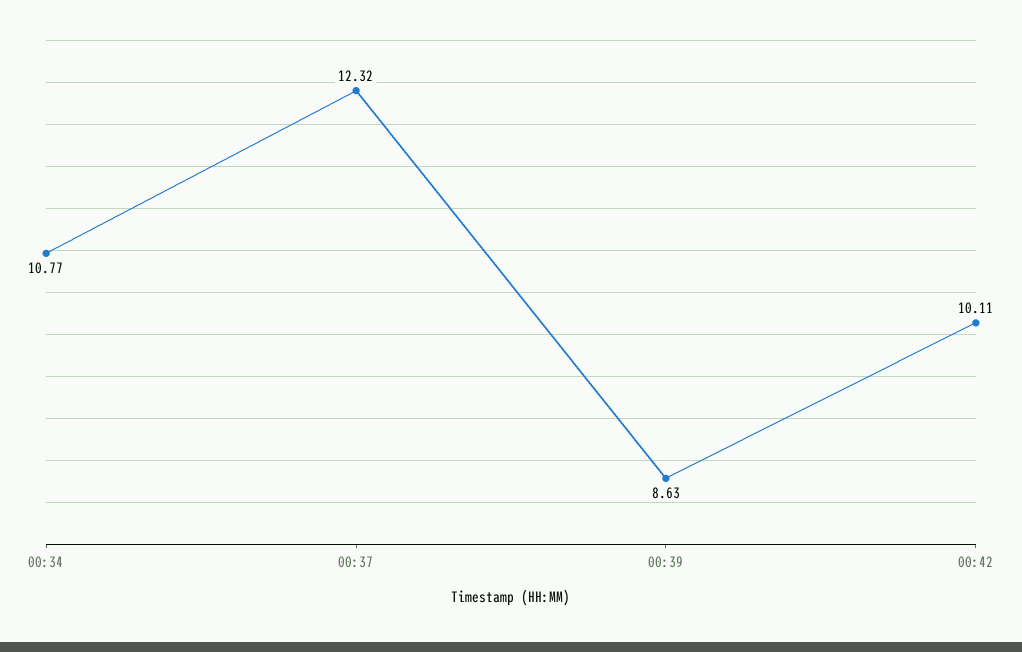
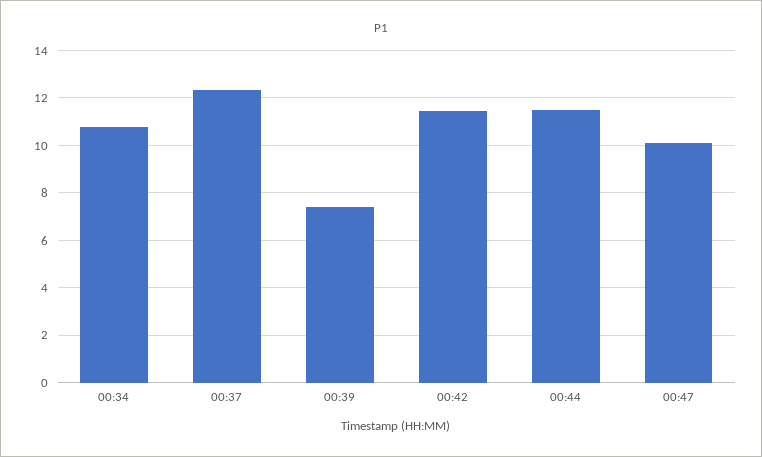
00:39: 8.63 -> 7.5
00:42: 10.11 -> 11.5
00:44: none -> 11.5
00:47: none -> 10

